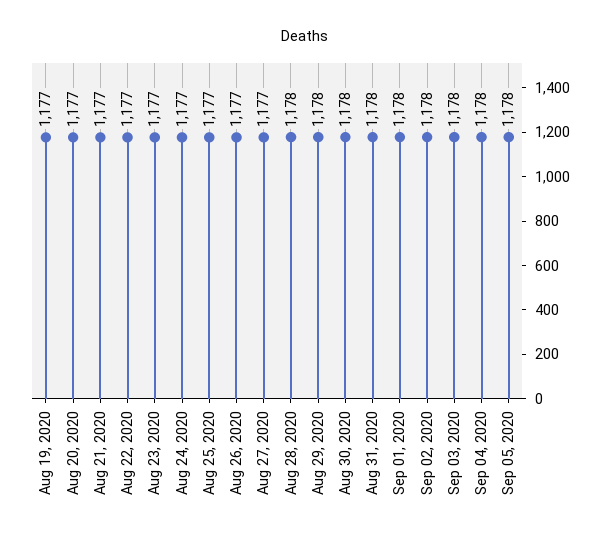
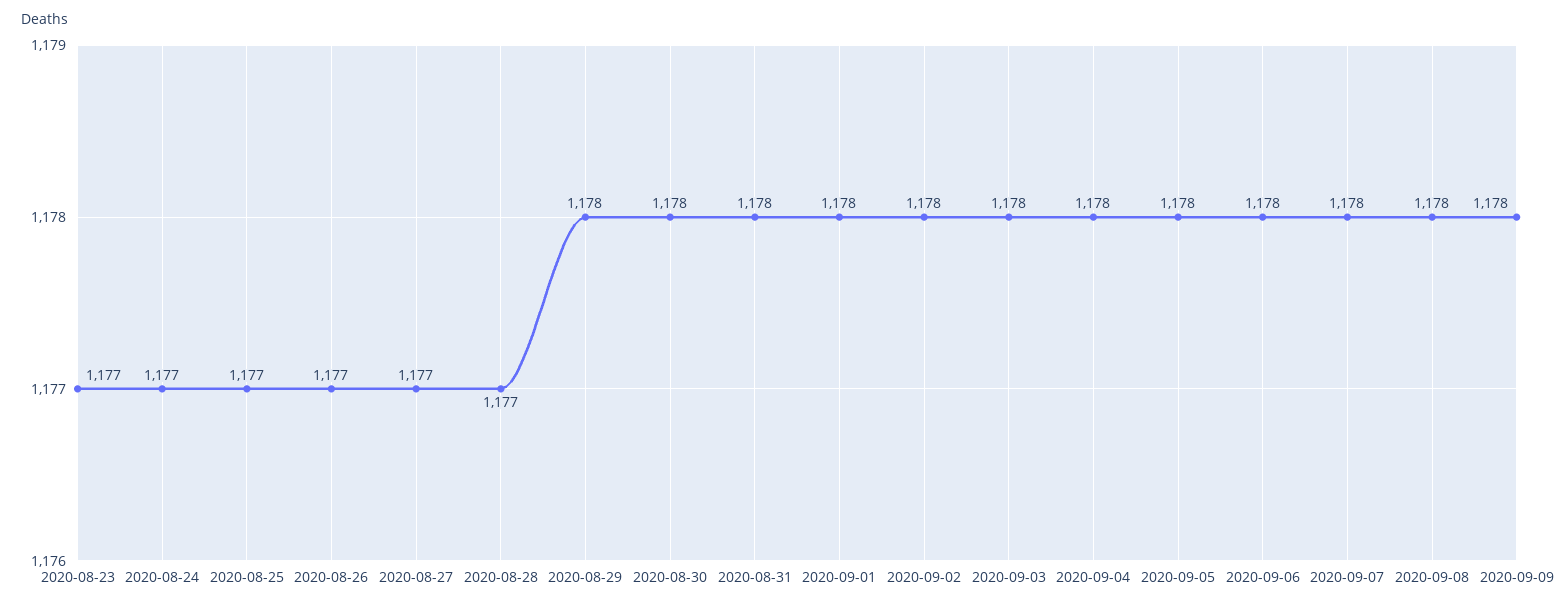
Aug 19, 2020: 1177 -> none
Aug 20, 2020: 1177 -> none
Aug 21, 2020: 1177 -> none
Aug 22, 2020: 1177 -> none
Aug 28, 2020: 1178 -> 1177
2020-09-06: none -> 1178
2020-09-07: none -> 1178
2020-09-08: none -> 1178
2020-09-09: none -> 1178

